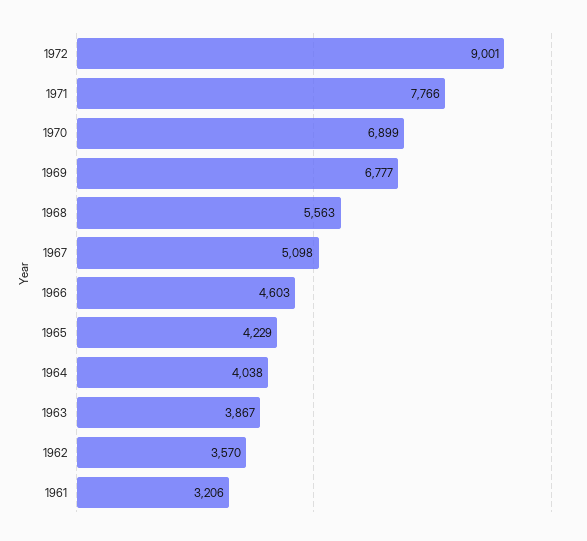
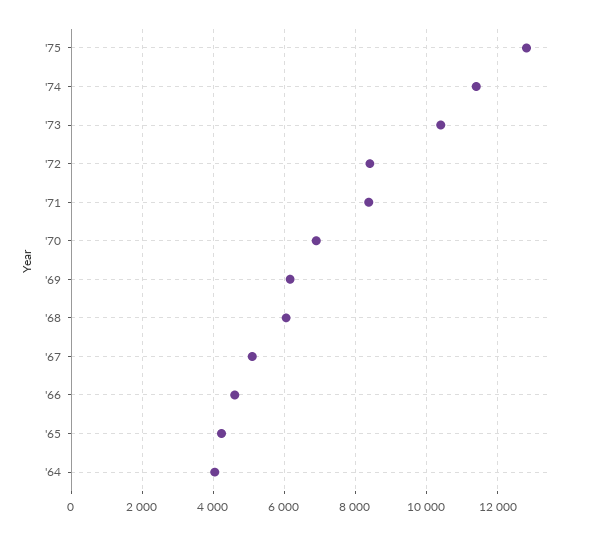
1972: 9001 -> 8400
1971: 7766 -> 8400
1969: 6777 -> 6200
1968: 5563 -> 6000
1963: 3867 -> none
1962: 3570 -> none
1961: 3206 -> none
'75: none -> 12800
'74: none -> 11400
'73: none -> 10400

